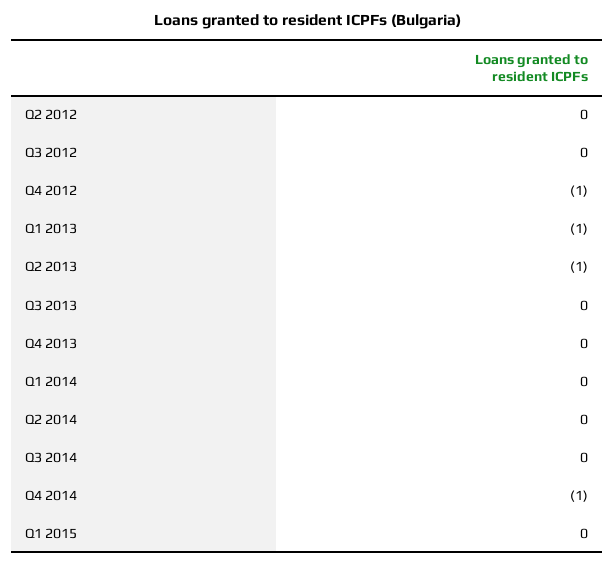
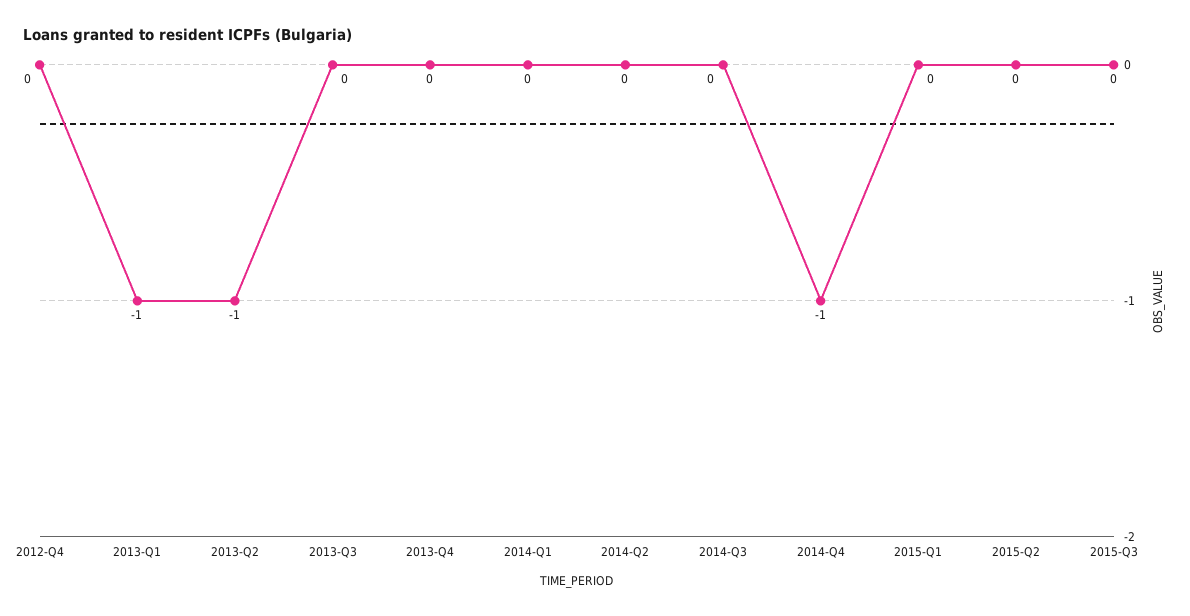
Q2 2012: 0 -> none
Q3 2012: 0 -> none
Q4 2012: -1 -> 0
2015-Q2: none -> 0
2015-Q3: none -> 0

